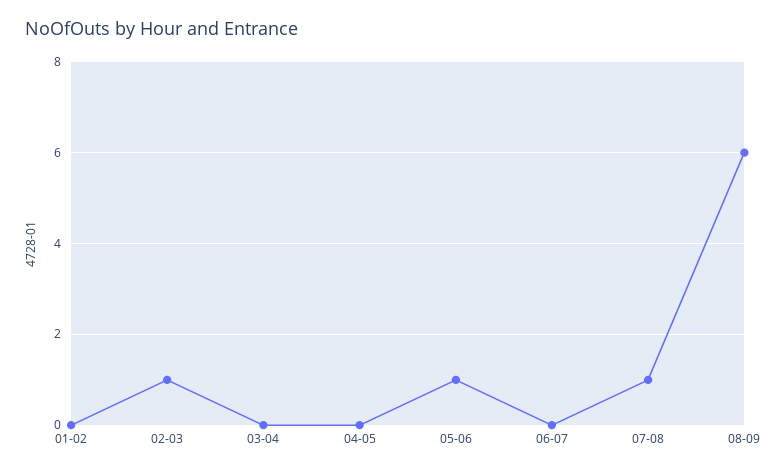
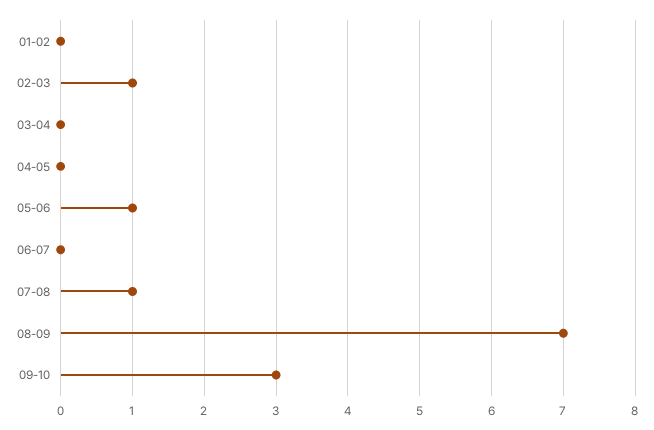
08-09: 6 -> 7
09-10: none -> 3

